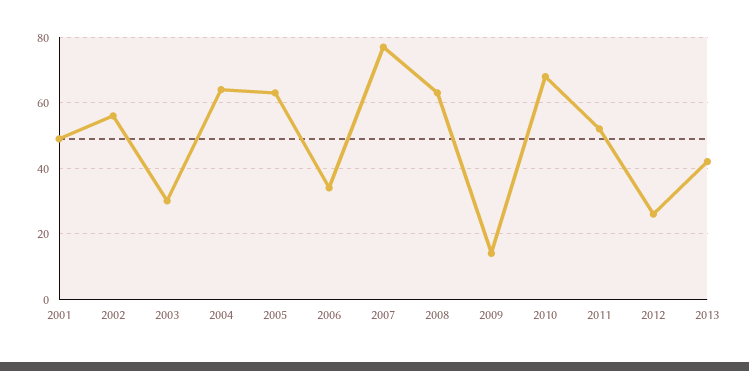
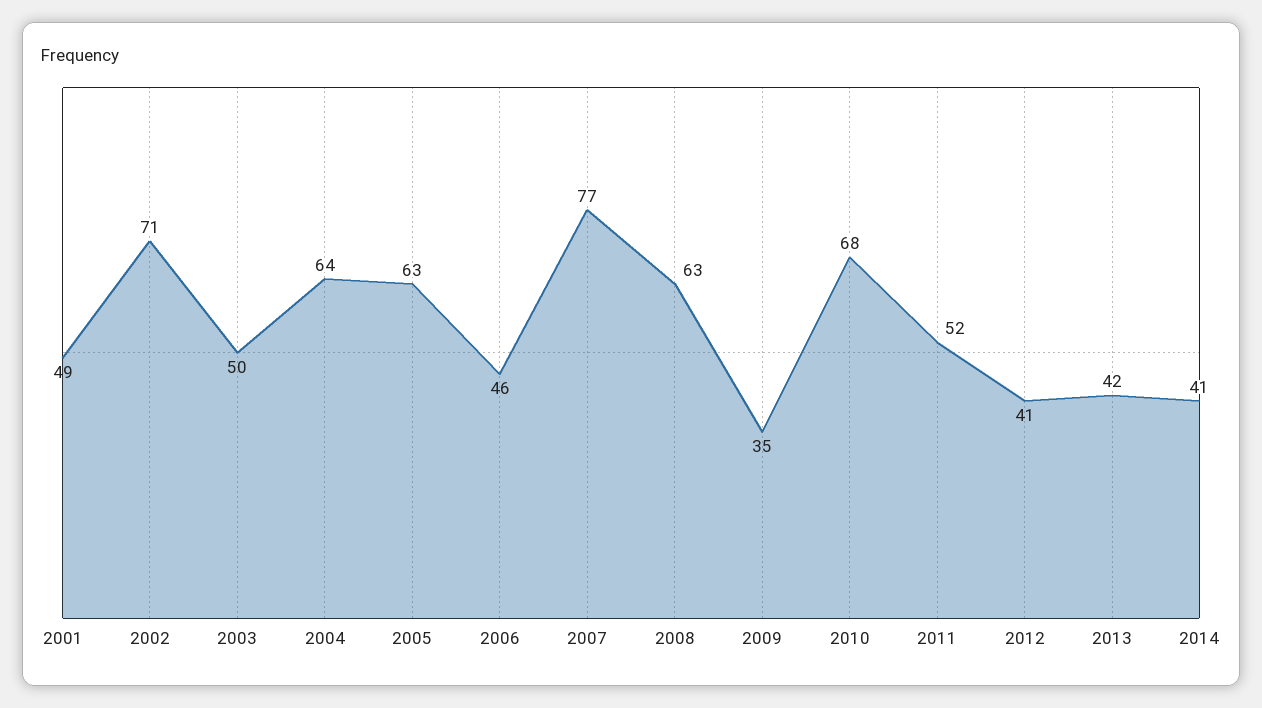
2002: 55 -> 71
2003: 30 -> 50
2006: 35 -> 46
2009: 15 -> 35
2012: 25 -> 41
2014: none -> 41

